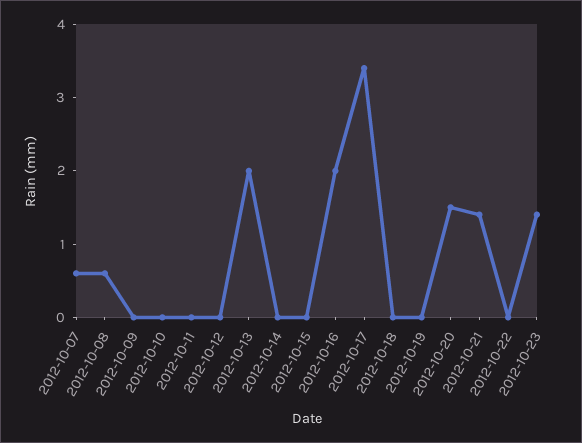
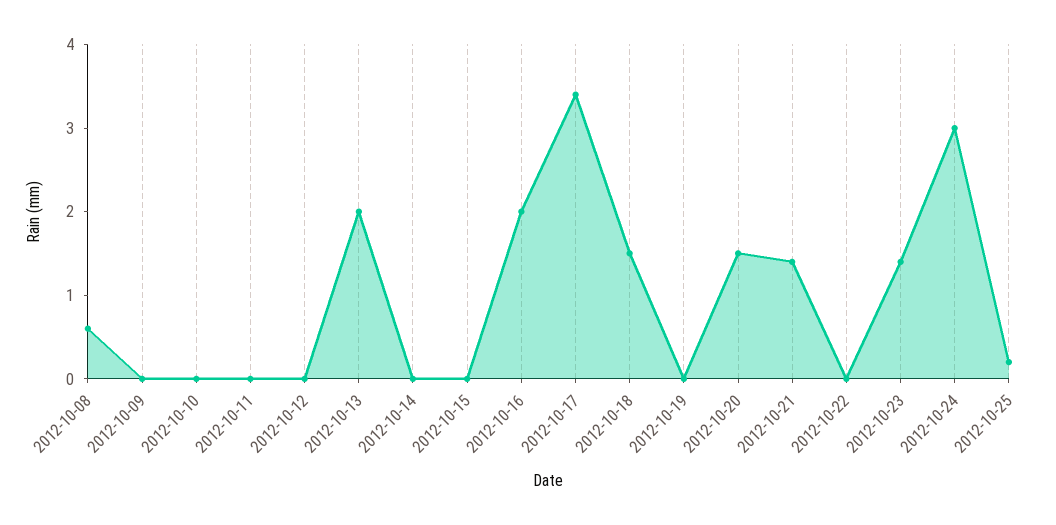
2012-10-07: 0.5 -> none
2012-10-18: 0 -> 1.5
2012-10-24: none -> 3
2012-10-25: none -> 0.2

